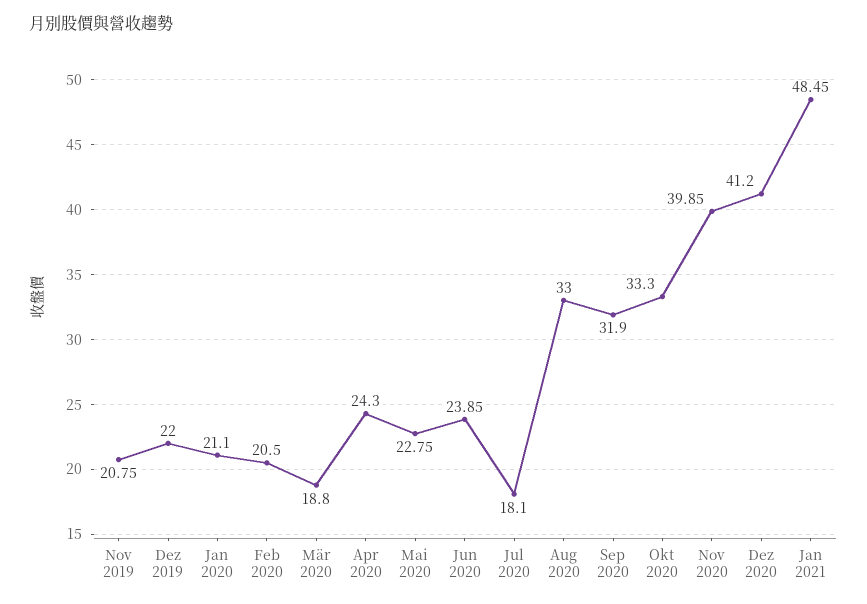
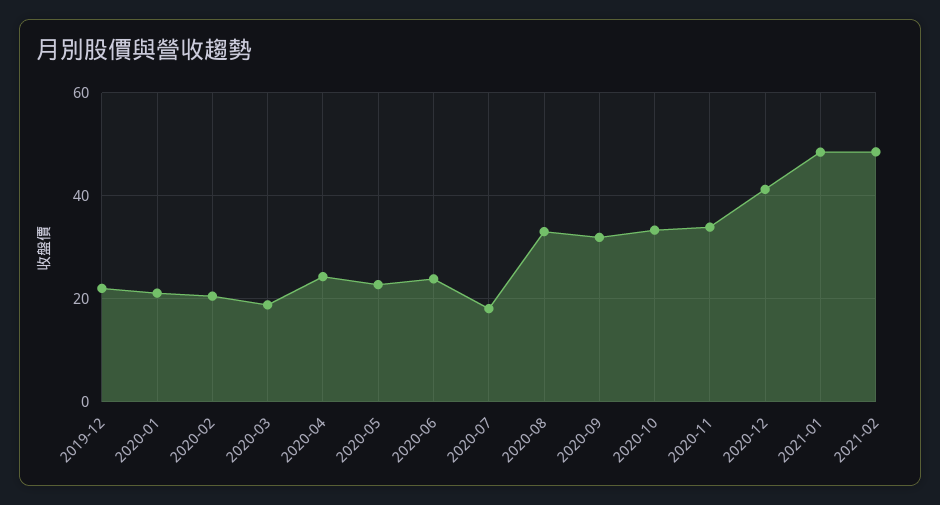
Nov 2019: 20.75 -> none
Nov 2020: 39.85 -> 34
2021-02: none -> 48

